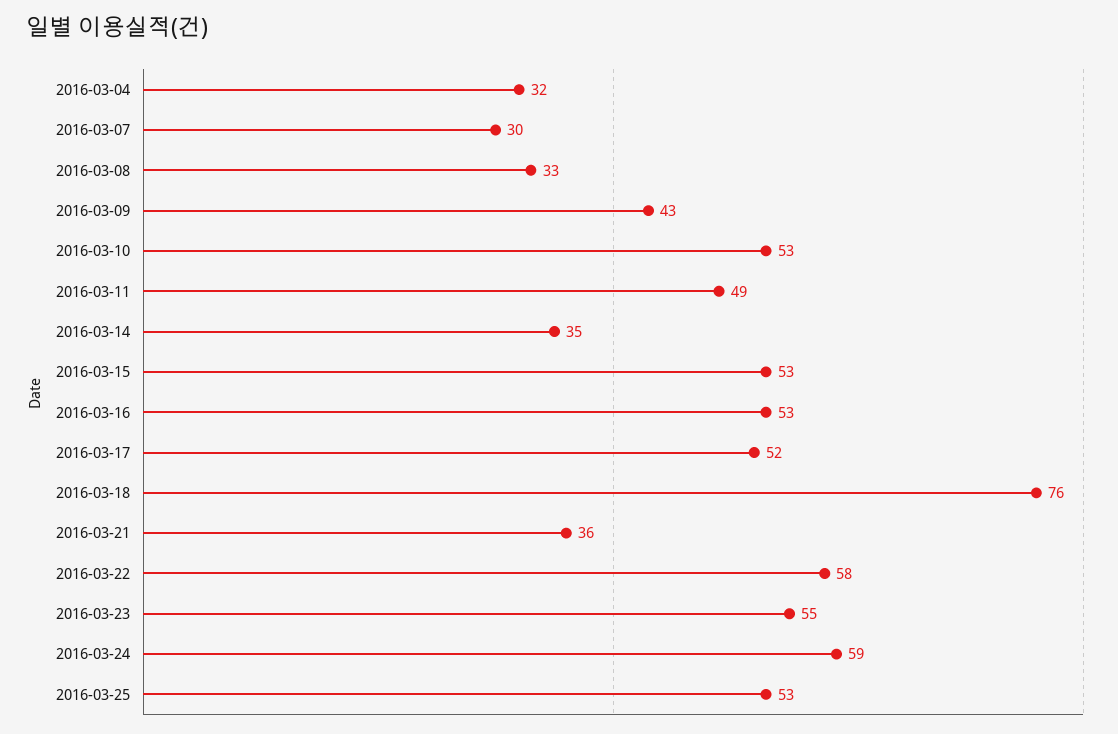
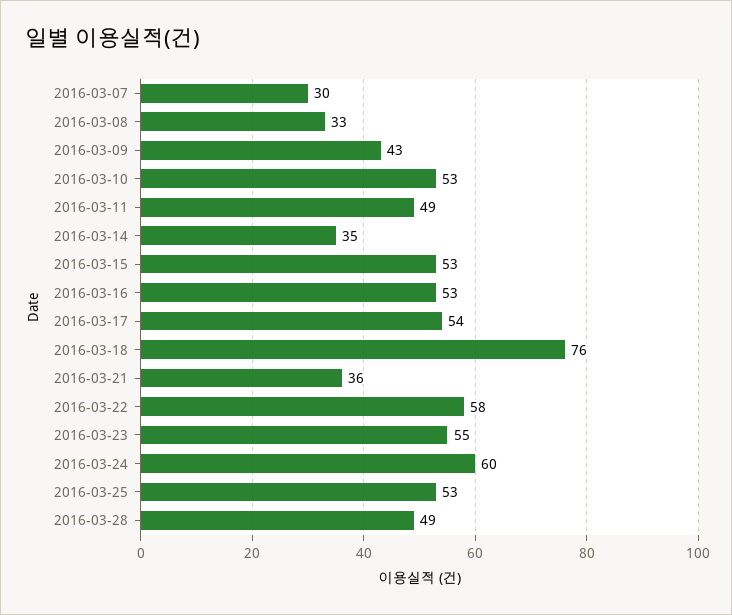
2016-03-04: 32 -> none
2016-03-17: 52 -> 54
2016-03-24: 59 -> 60
2016-03-28: none -> 49

